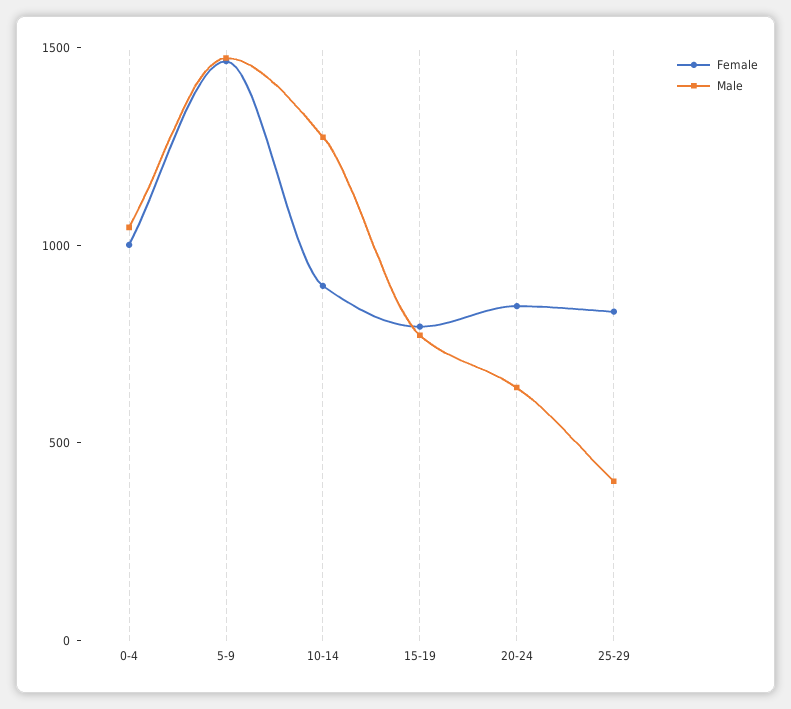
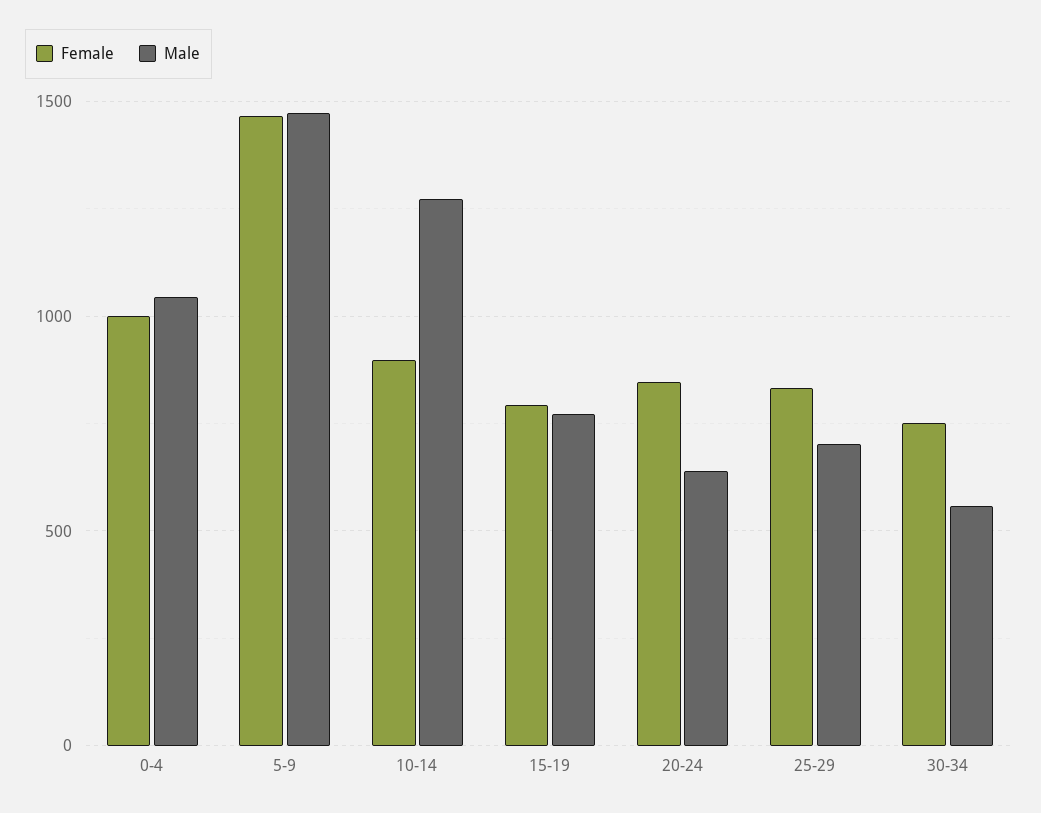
Male, 25-29: 400 -> 700
Female, 30-34: none -> 750
Male, 30-34: none -> 550

